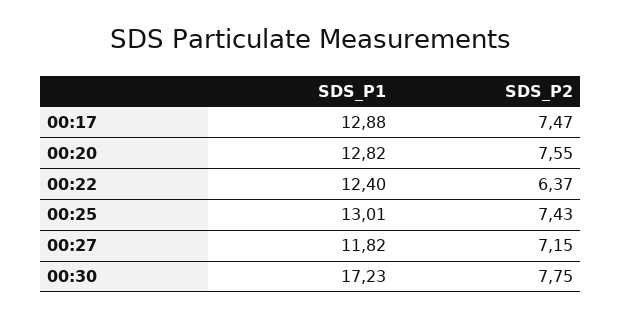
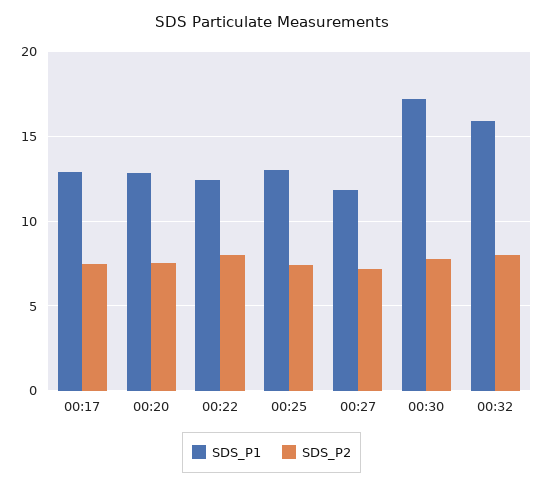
SDS_P2, 00:22: 6.37 -> 8
SDS_P1, 00:32: none -> 16
SDS_P2, 00:32: none -> 8

